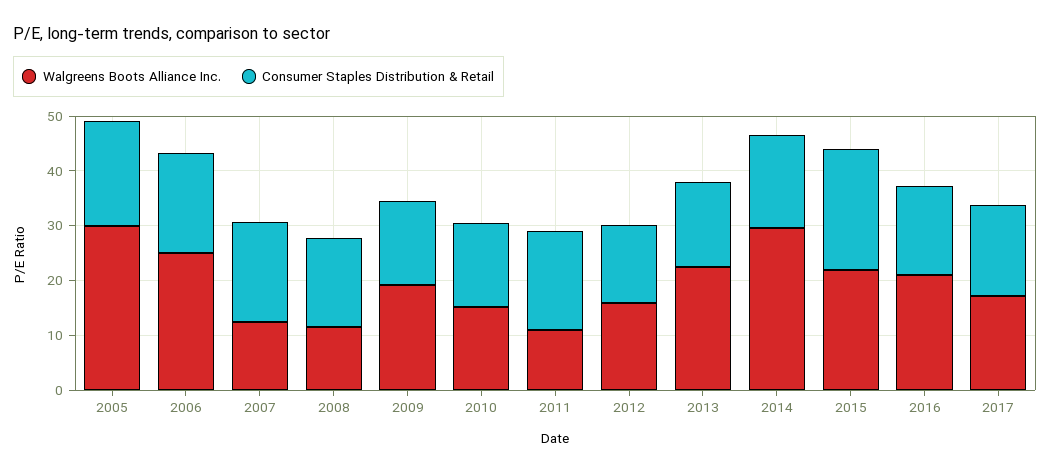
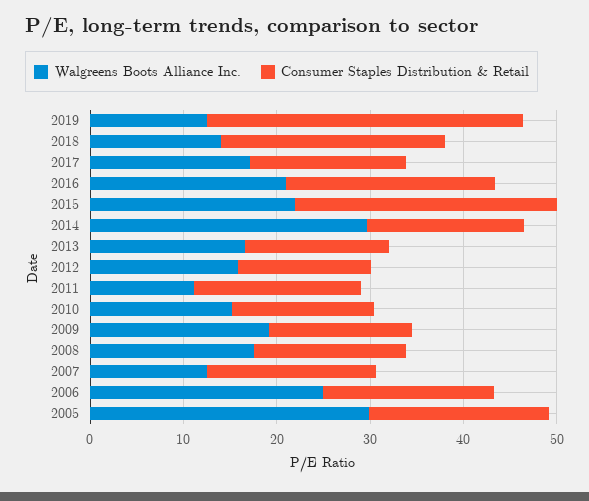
Walgreens Boots Alliance Inc., 2008: 12 -> 18
Walgreens Boots Alliance Inc., 2013: 22 -> 16
Consumer Staples Distribution & Retail, 2015: 22 -> 28
Consumer Staples Distribution & Retail, 2016: 16 -> 22
Walgreens Boots Alliance Inc., 2019: none -> 12
Consumer Staples Distribution & Retail, 2019: none -> 34
Walgreens Boots Alliance Inc., 2018: none -> 14
Consumer Staples Distribution & Retail, 2018: none -> 24

